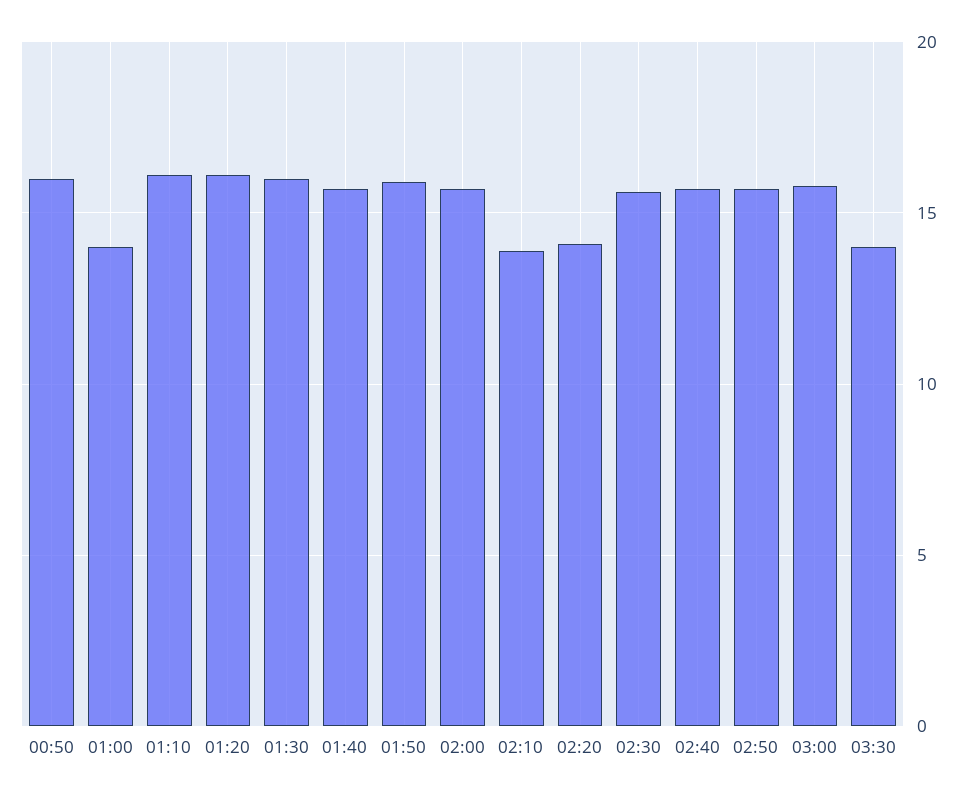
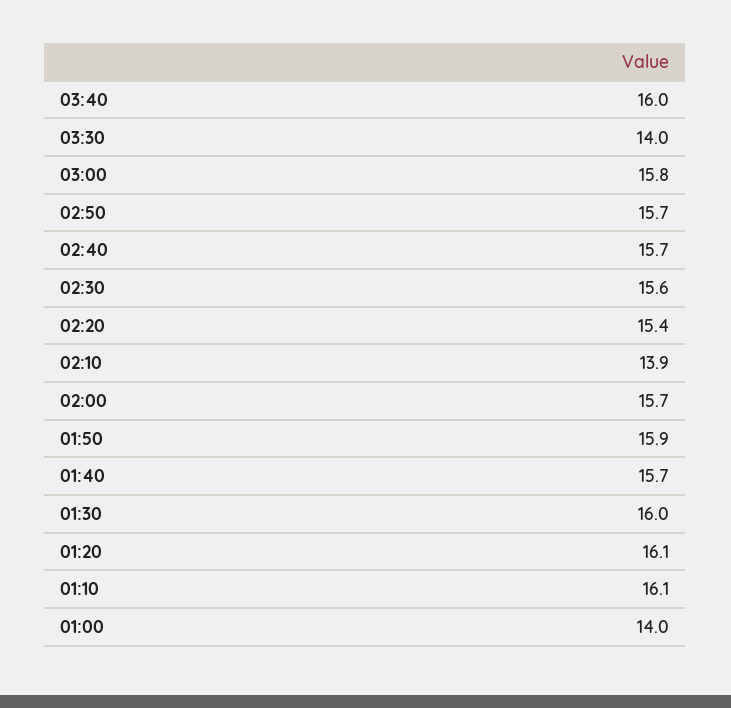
00:50: 16 -> none
02:20: 14 -> 15.4
03:40: none -> 16

